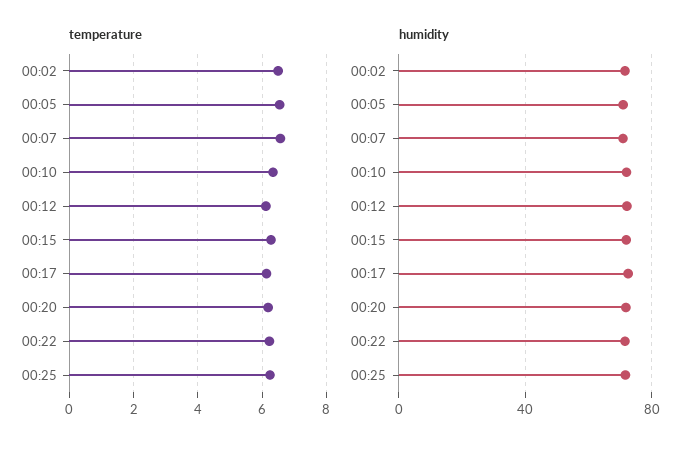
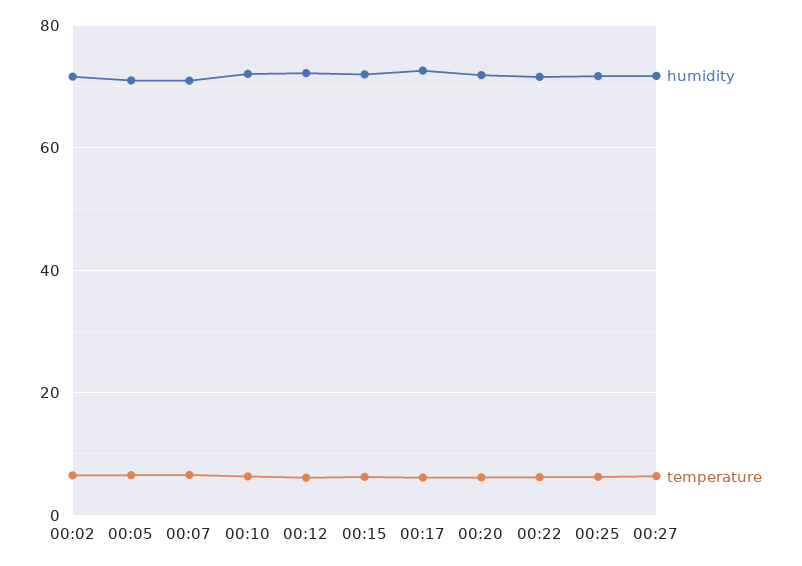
humidity, 00:27: none -> 72
temperature, 00:27: none -> 6

